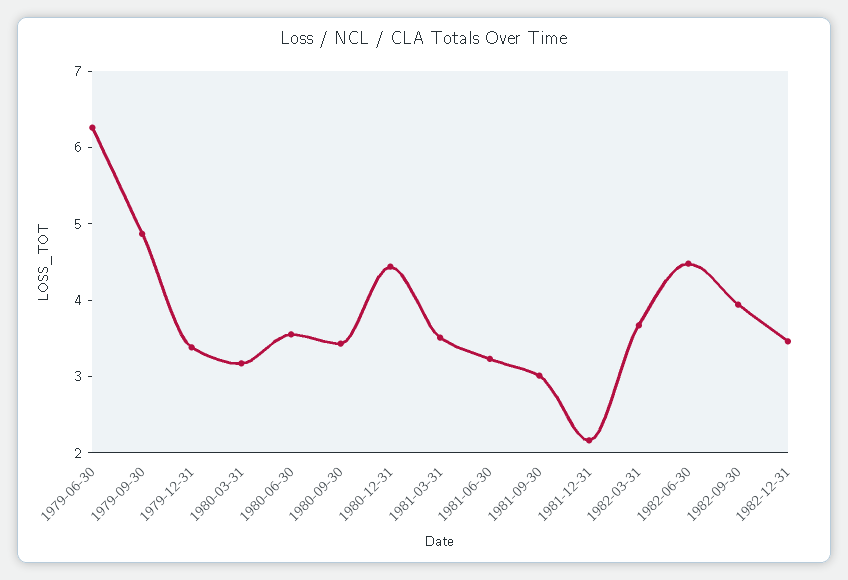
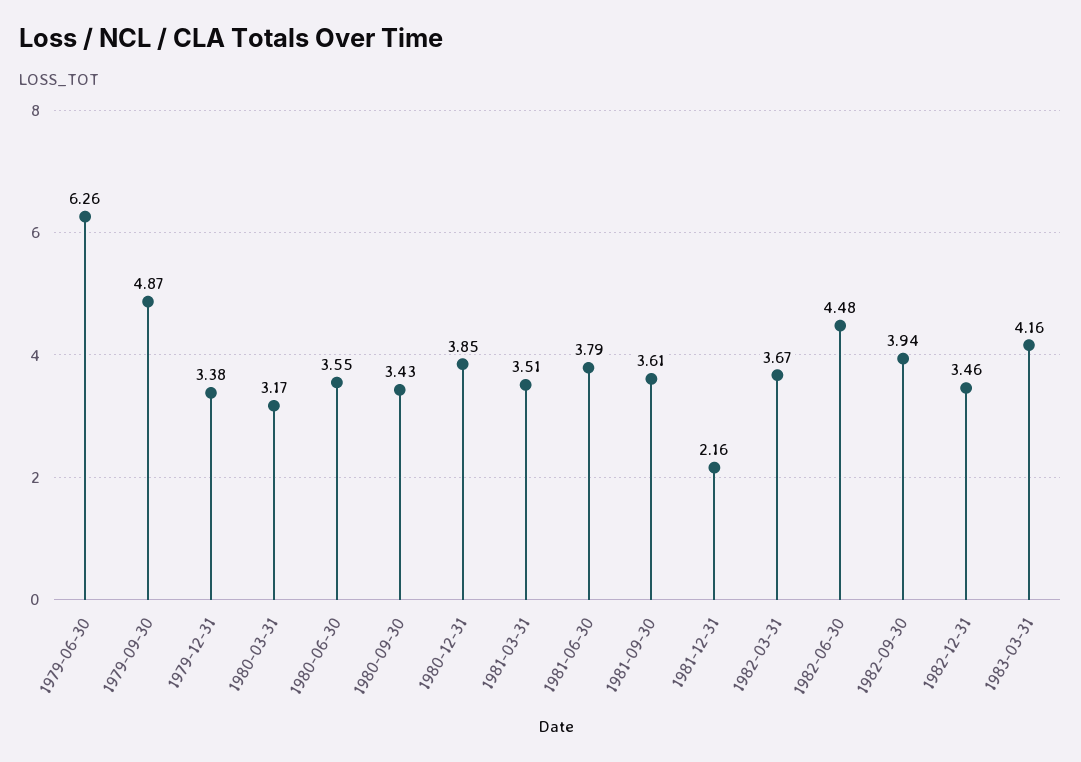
1980-12-31: 4.4 -> 3.85
1981-06-30: 3.2 -> 3.79
1981-09-30: 3 -> 3.61
1983-03-31: none -> 4.16

